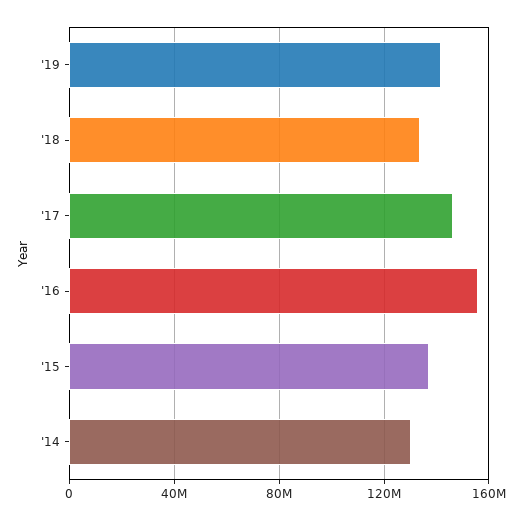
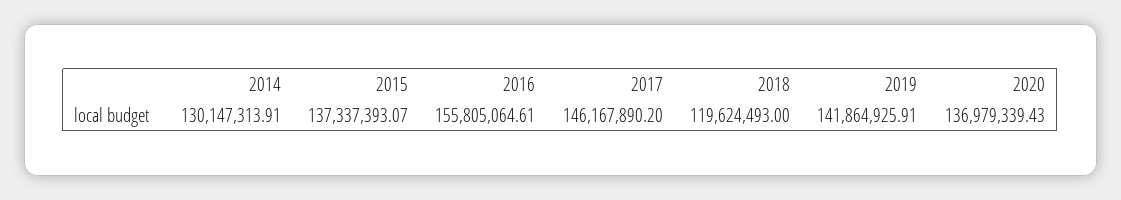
'18: 135000000 -> 119624493
2020: none -> 136979339.43

